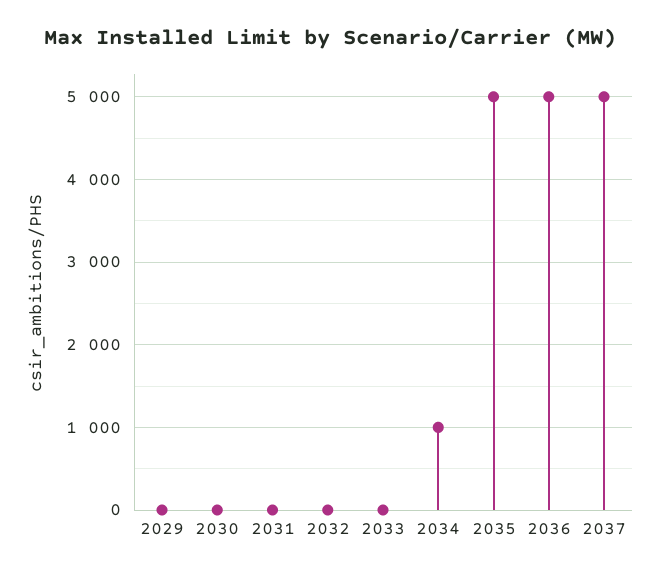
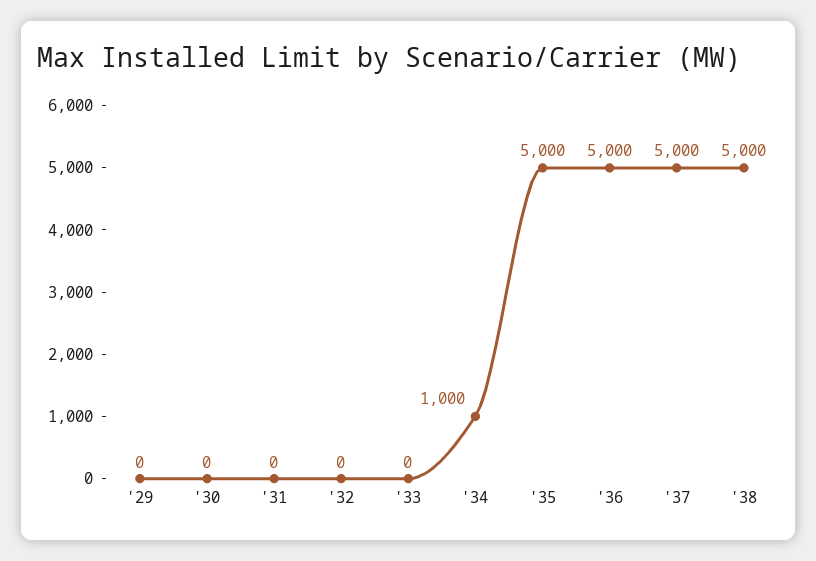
'38: none -> 5000

